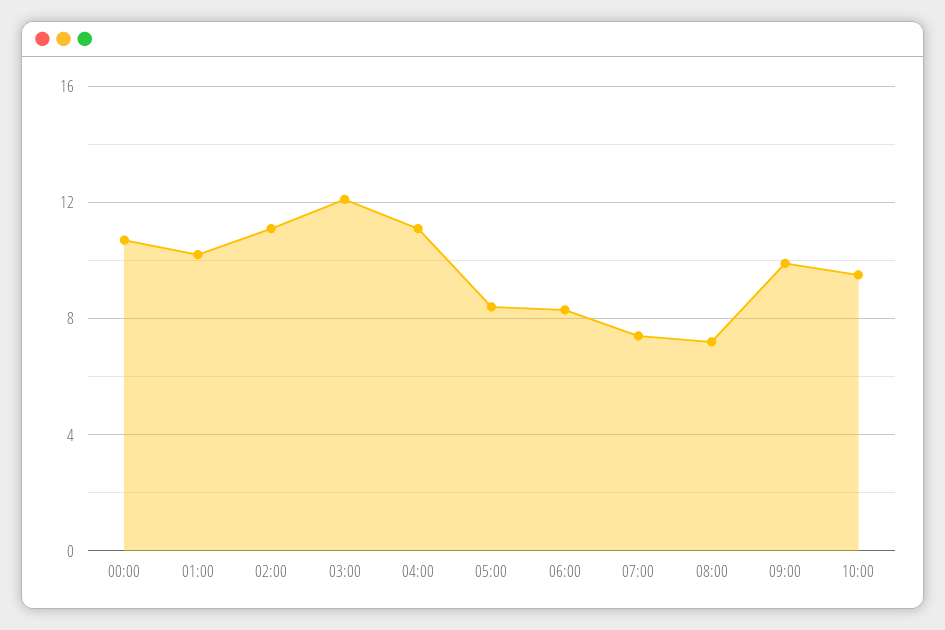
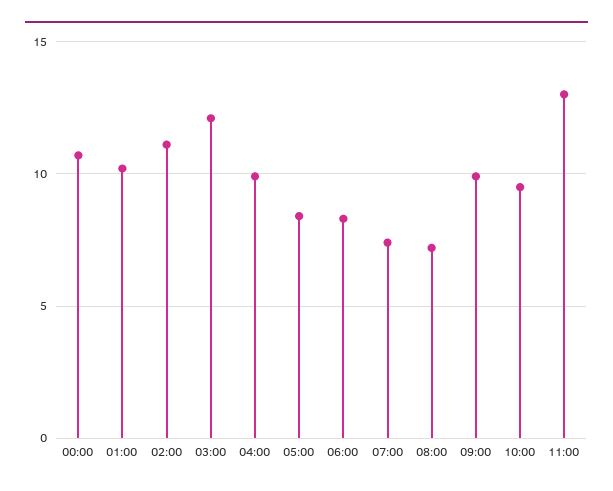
04:00: 11 -> 10
11:00: none -> 13

